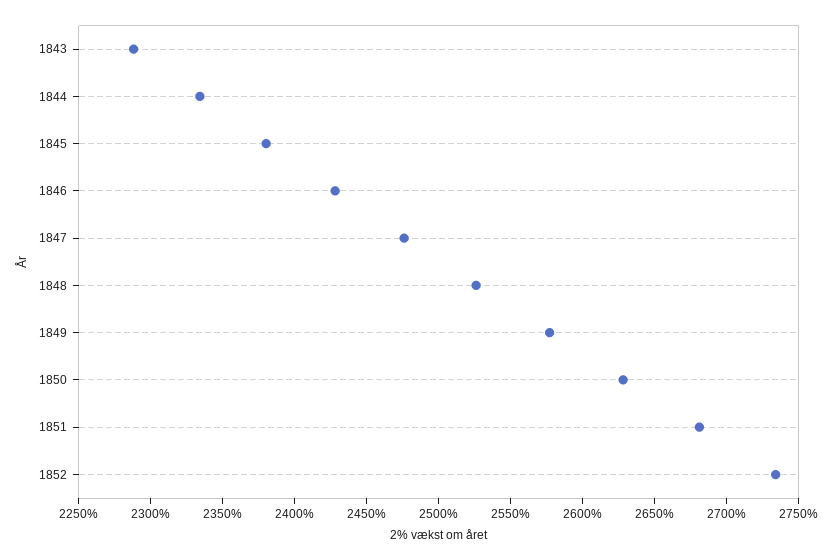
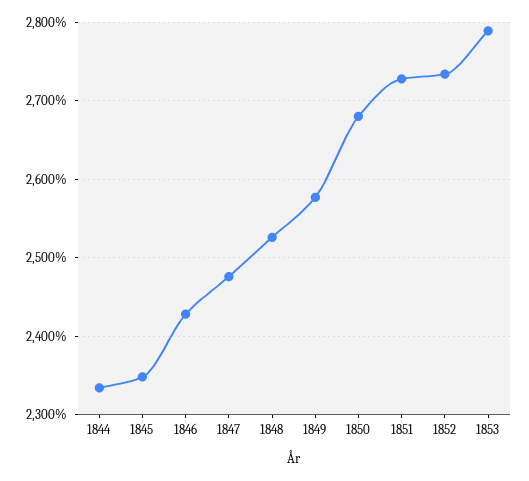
1843: 2290 -> none
1845: 2380 -> 2350
1850: 2630 -> 2680
1851: 2680 -> 2730
1853: none -> 2790

